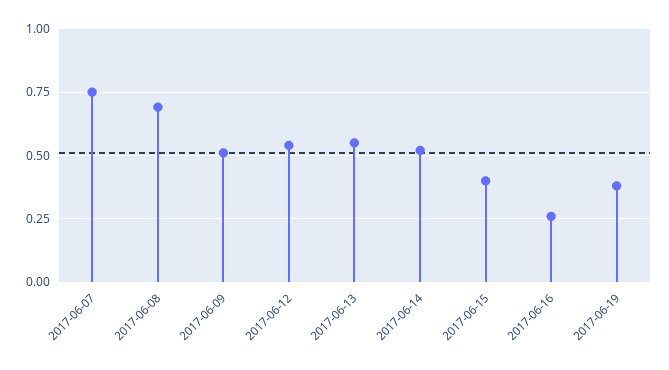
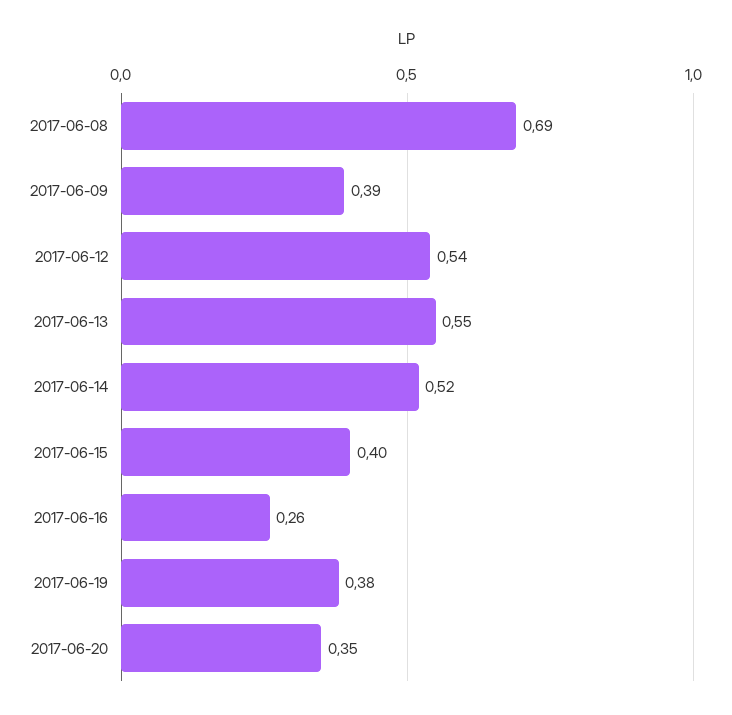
2017-06-07: 0.75 -> none
2017-06-09: 0.5 -> 0.39
2017-06-20: none -> 0.35

